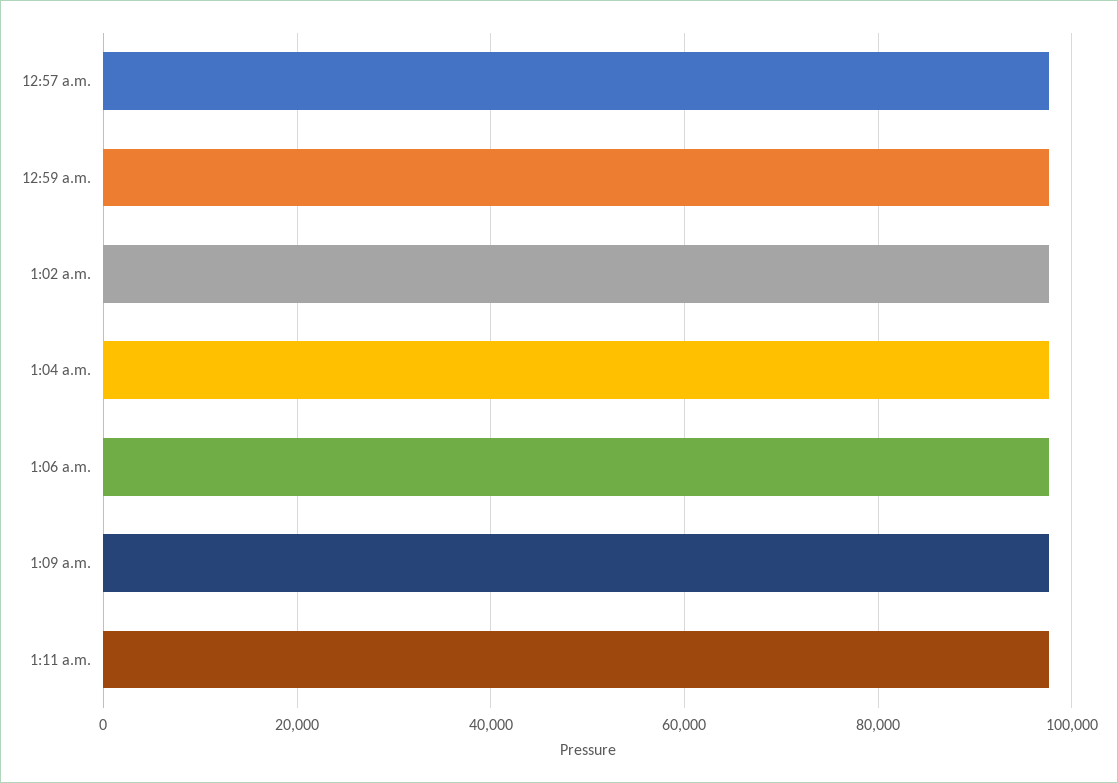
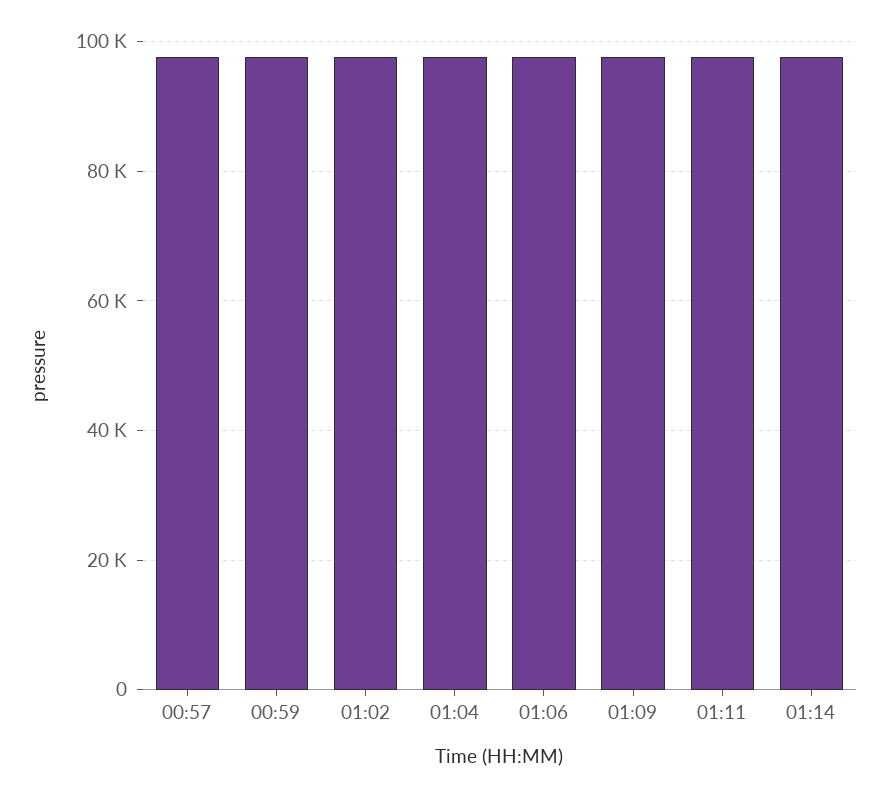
01:14: none -> 98000

